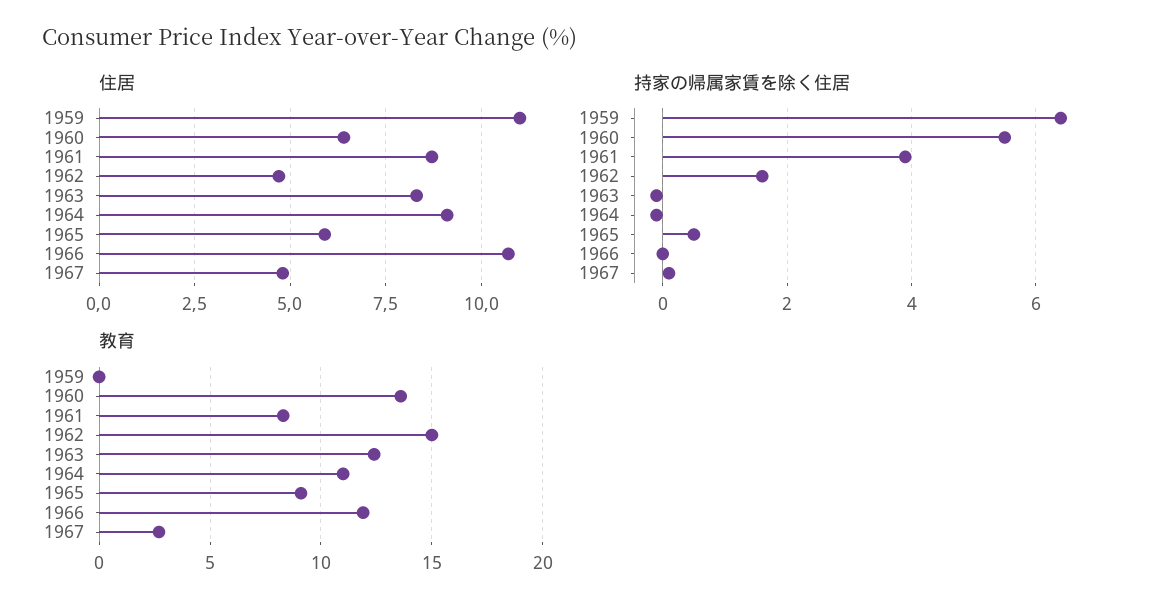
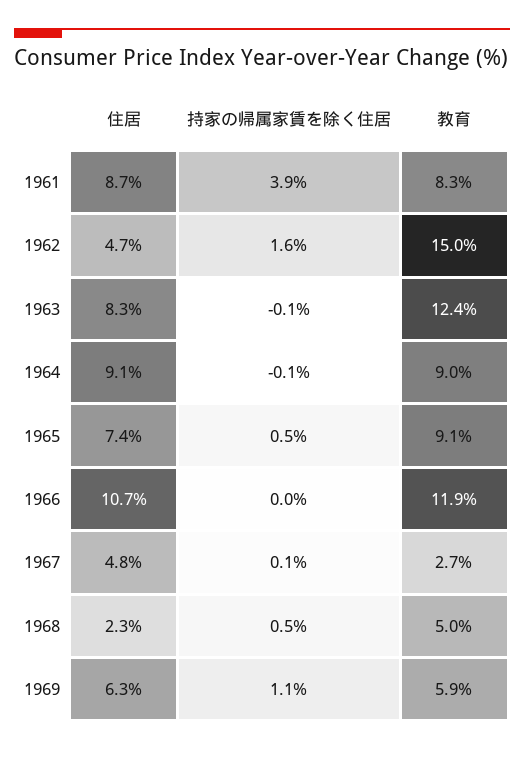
住居, 1959: 11 -> none
住居, 1960: 6.5 -> none
住居, 1965: 6 -> 7.4
持家の帰属家賃を除く住居, 1959: 6.5 -> none
持家の帰属家賃を除く住居, 1960: 5.5 -> none
教育, 1959: 0 -> none
教育, 1960: 13.5 -> none
教育, 1964: 11 -> 9
住居, 1968: none -> 2.3
持家の帰属家賃を除く住居, 1968: none -> 0.5
教育, 1968: none -> 5
住居, 1969: none -> 6.3
持家の帰属家賃を除く住居, 1969: none -> 1.1
教育, 1969: none -> 5.9

